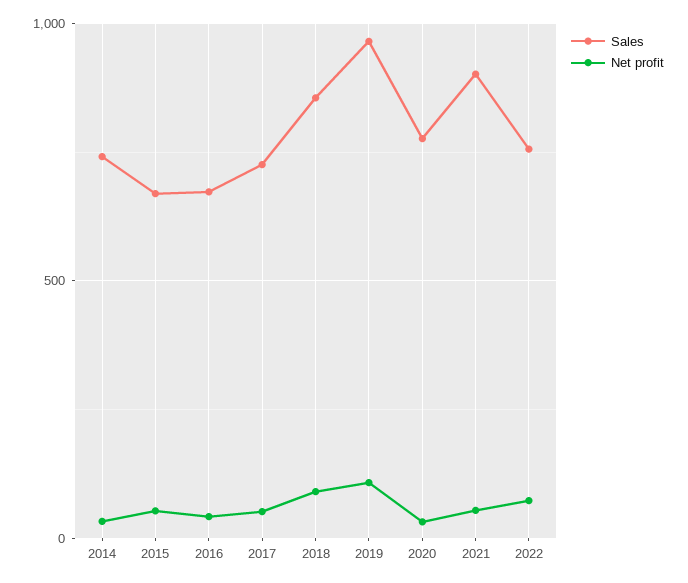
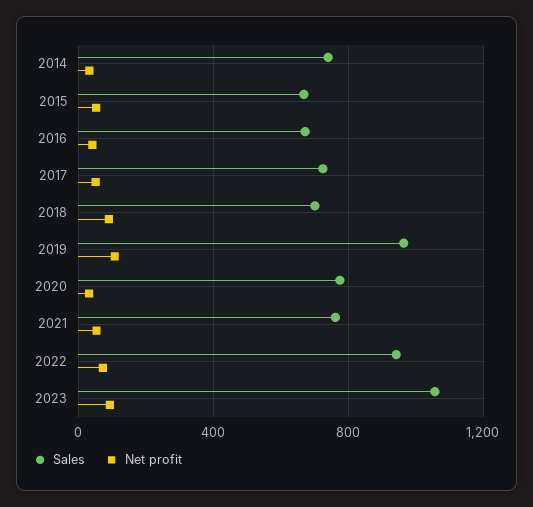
Sales, 2018: 850 -> 700
Sales, 2021: 900 -> 750
Sales, 2022: 750 -> 950
Sales, 2023: none -> 1050
Net profit, 2023: none -> 100

